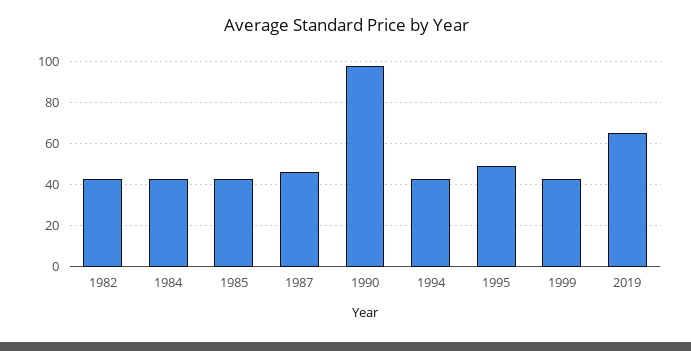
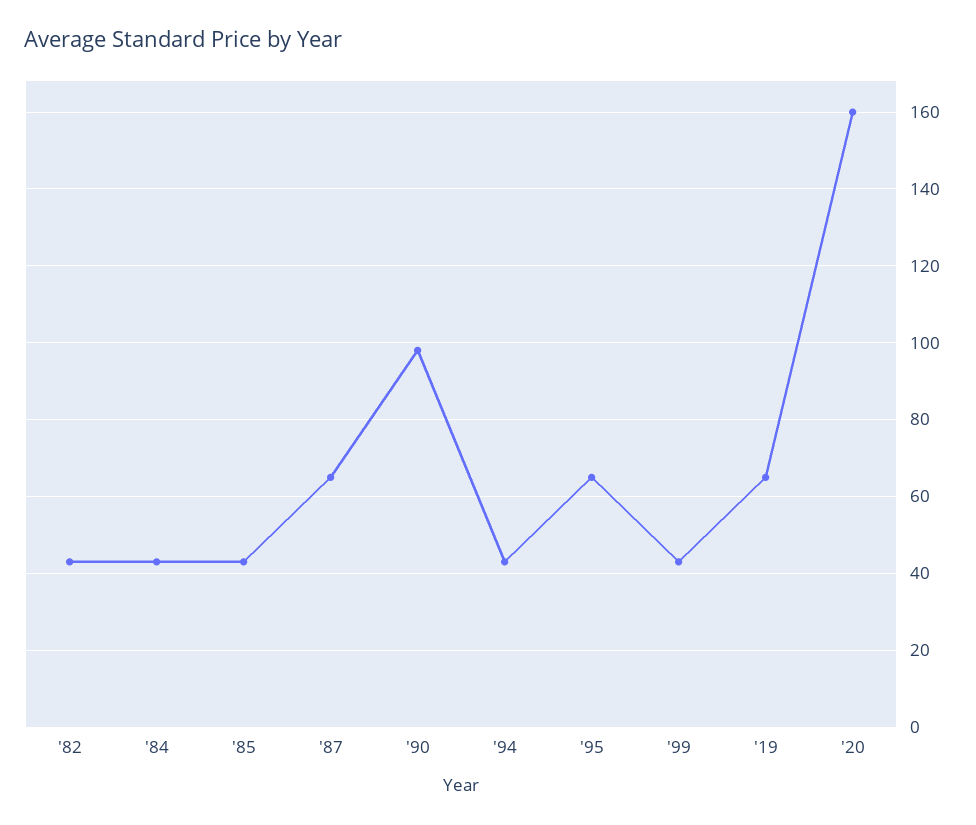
1987: 45 -> 65
1995: 50 -> 65
'20: none -> 160

